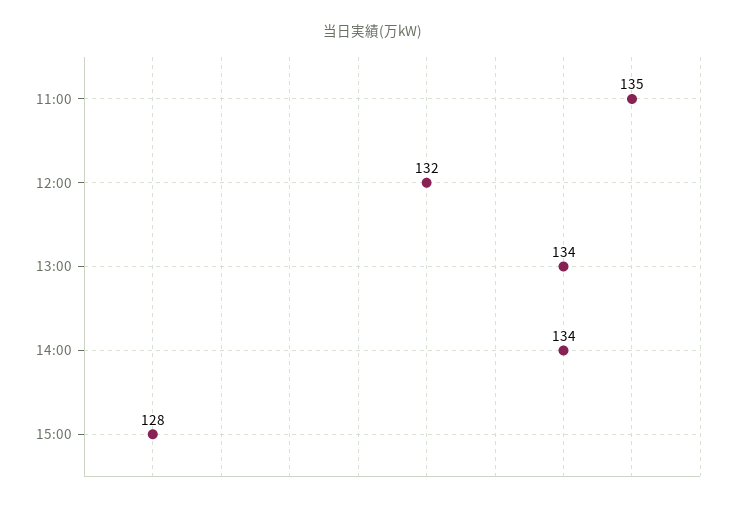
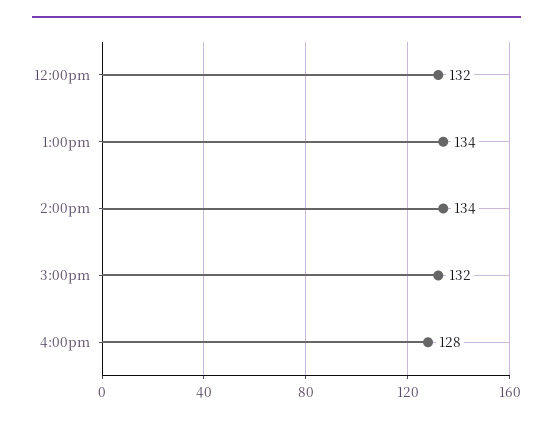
11:00: 135 -> none
15:00: 128 -> 132
4:00pm: none -> 128

